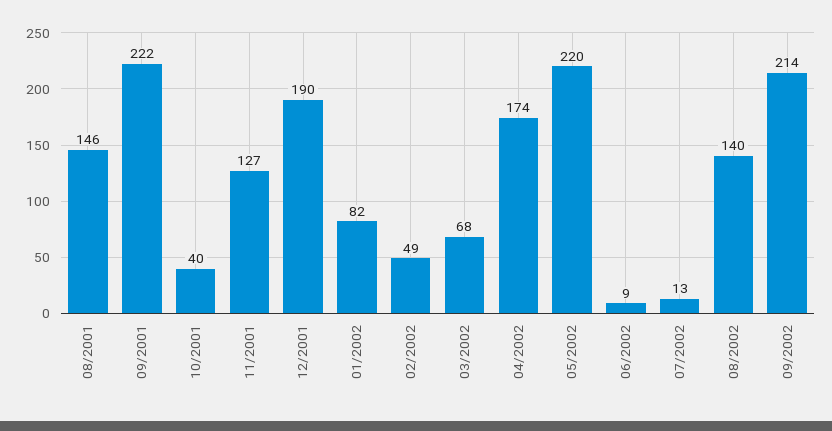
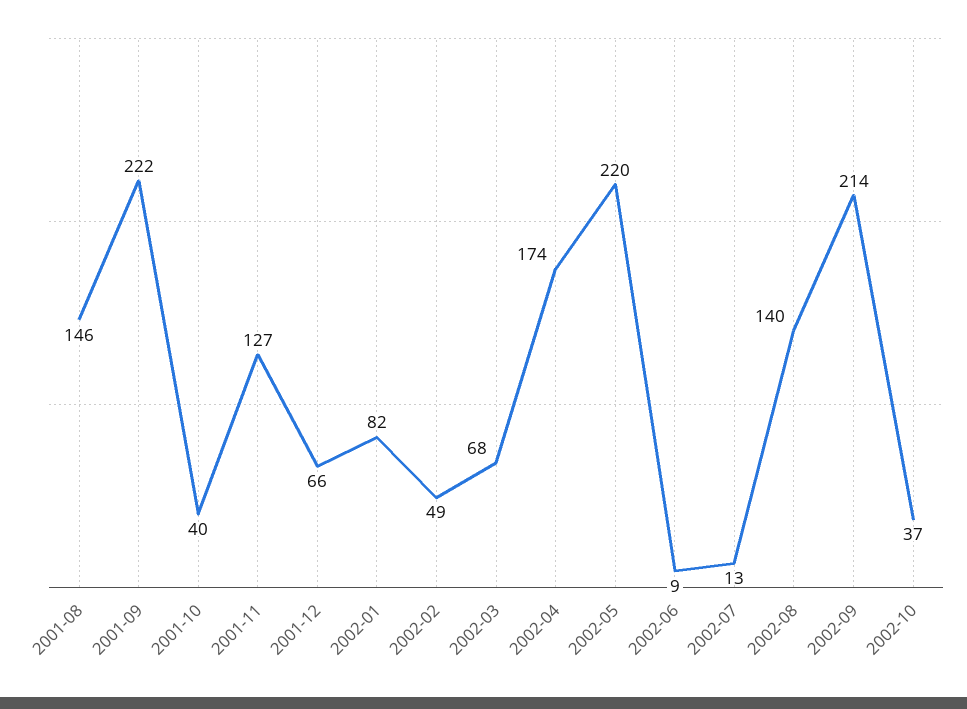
12/2001: 190 -> 66
2002-10: none -> 37

